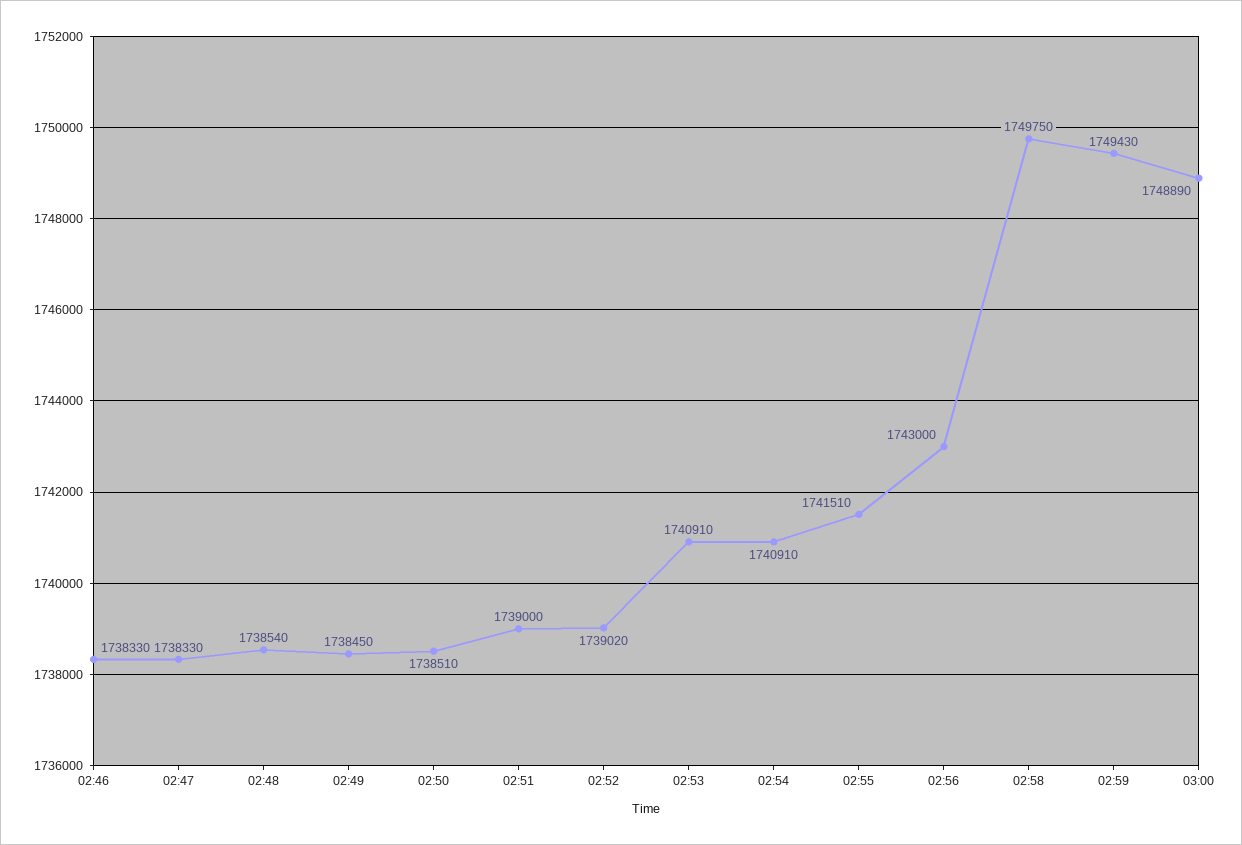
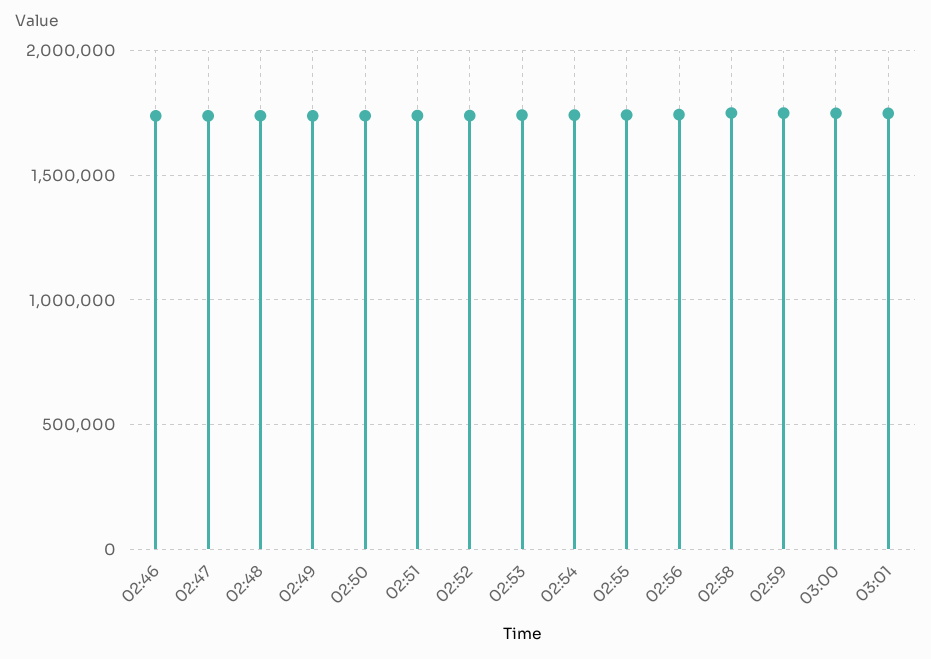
03:01: none -> 1750000

